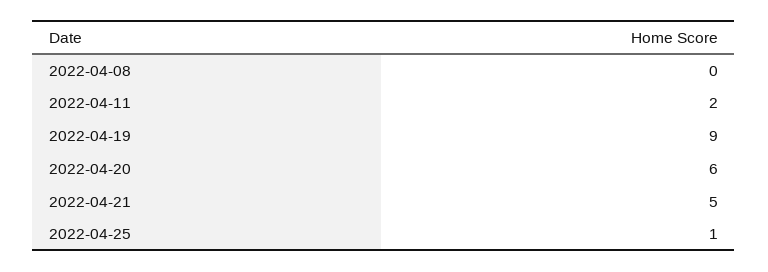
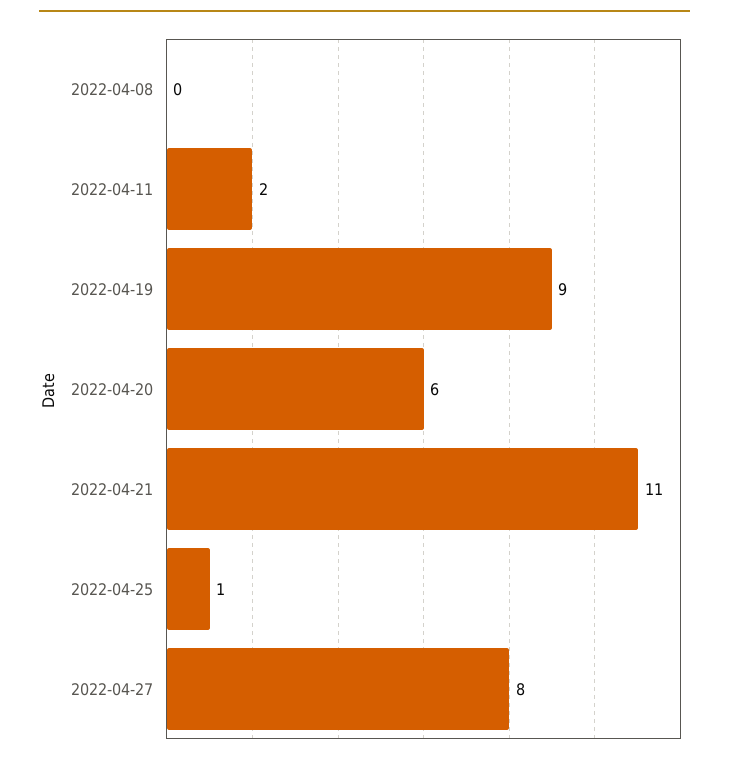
2022-04-21: 5 -> 11
2022-04-27: none -> 8

